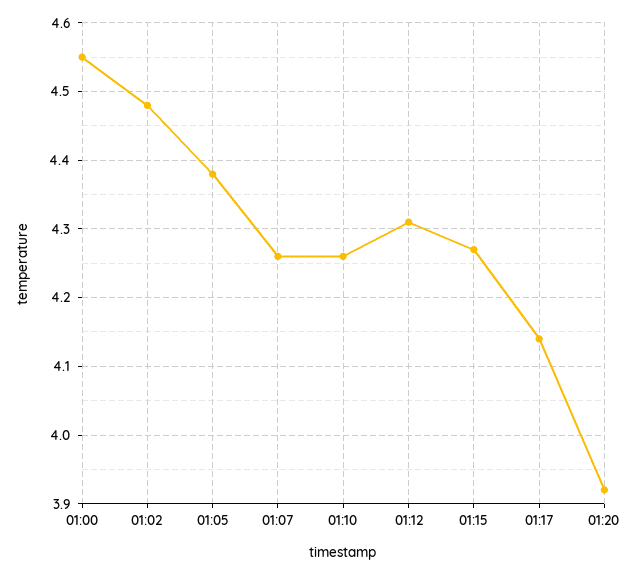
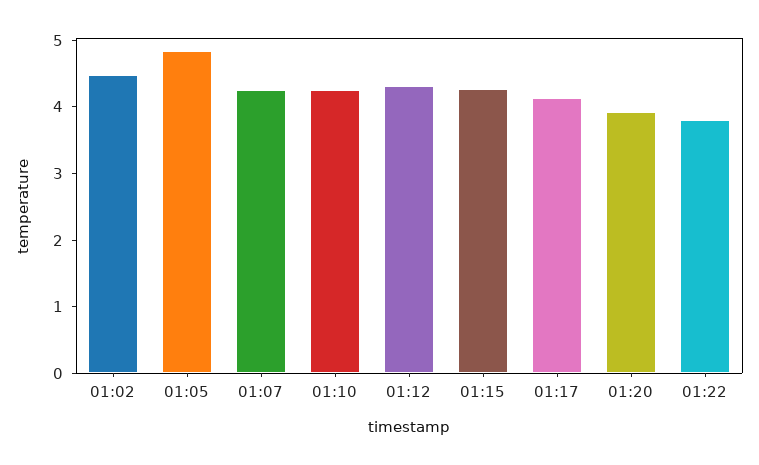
01:00: 4.55 -> none
01:05: 4.38 -> 4.8
01:22: none -> 3.8

